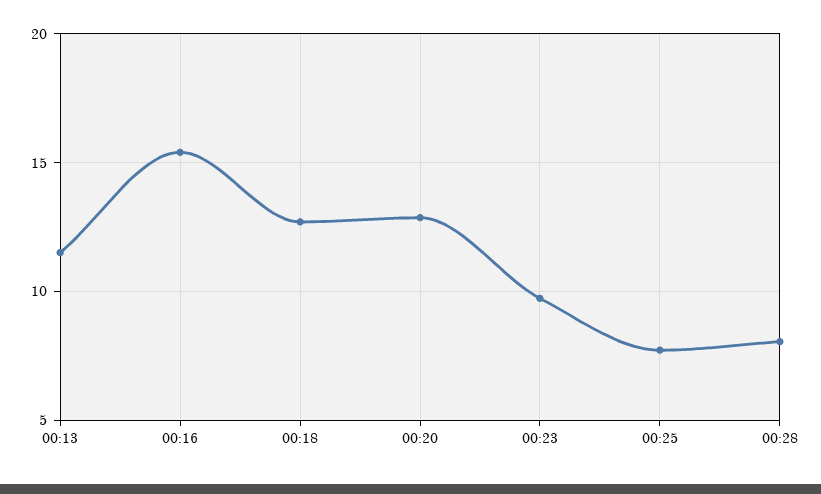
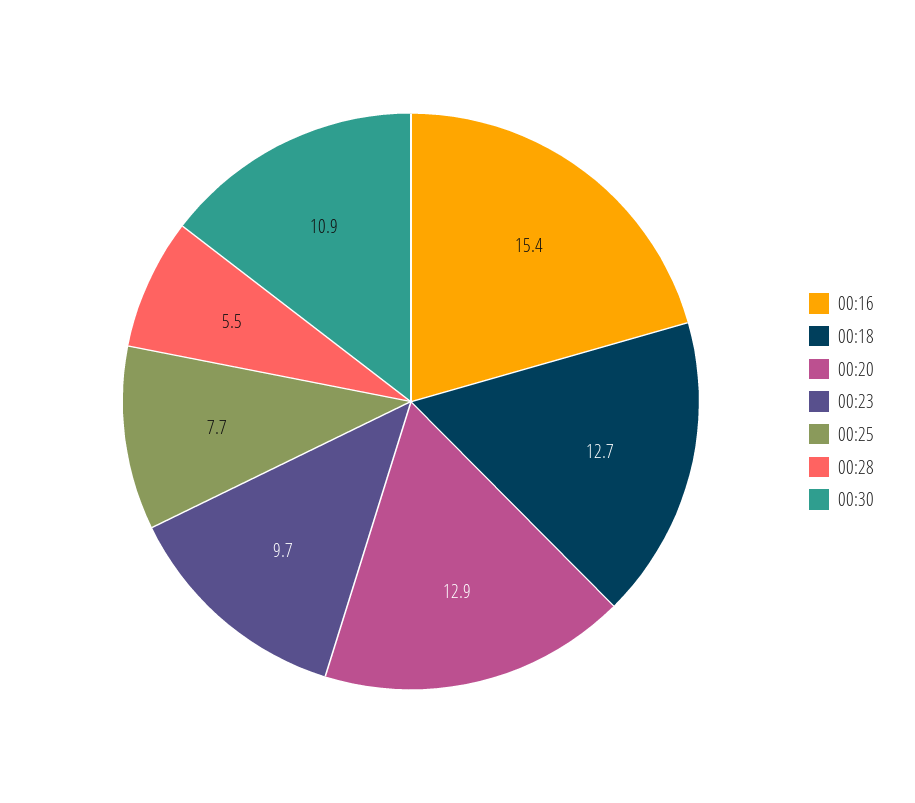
00:13: 11.5 -> none
00:28: 8 -> 5.5
00:30: none -> 10.9

